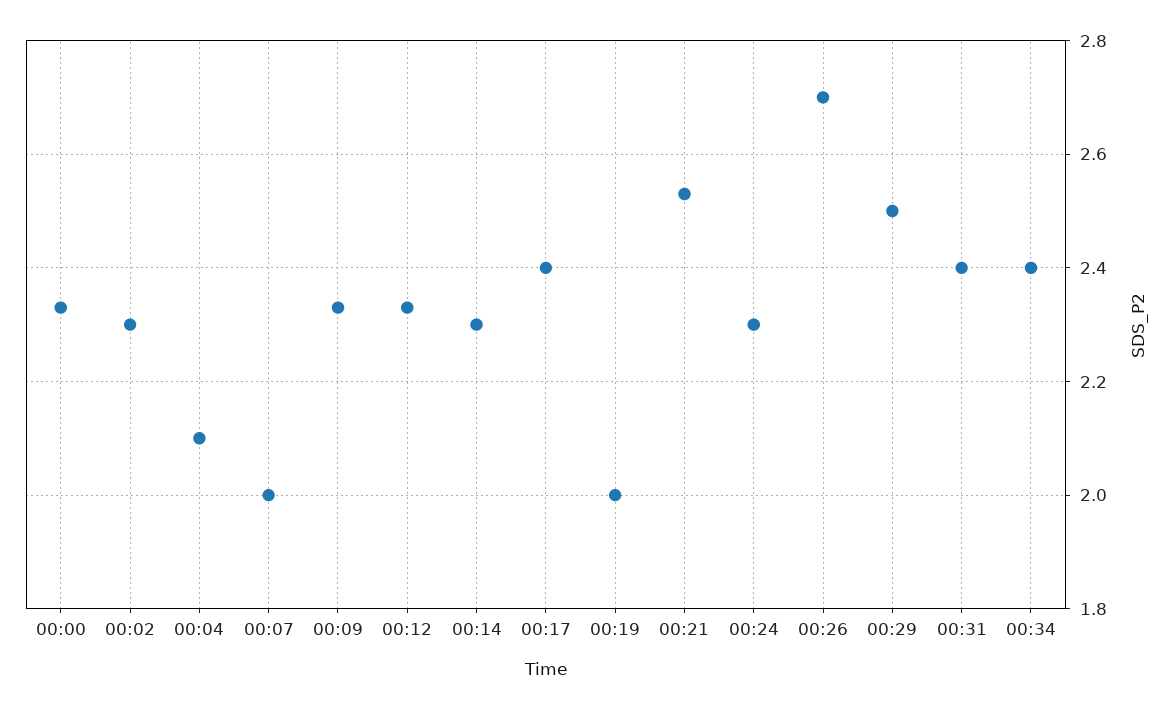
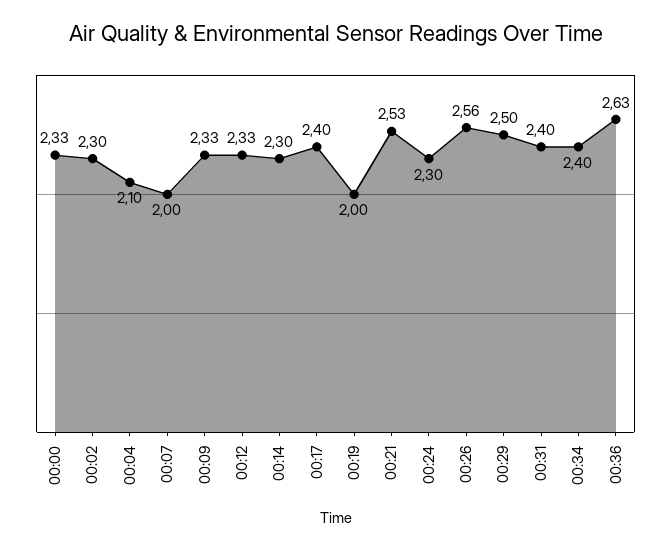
00:26: 2.7 -> 2.56
00:36: none -> 2.63

